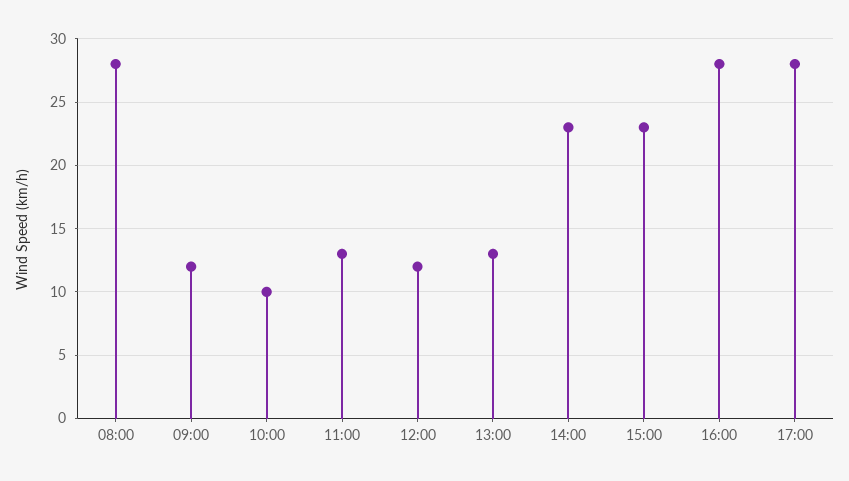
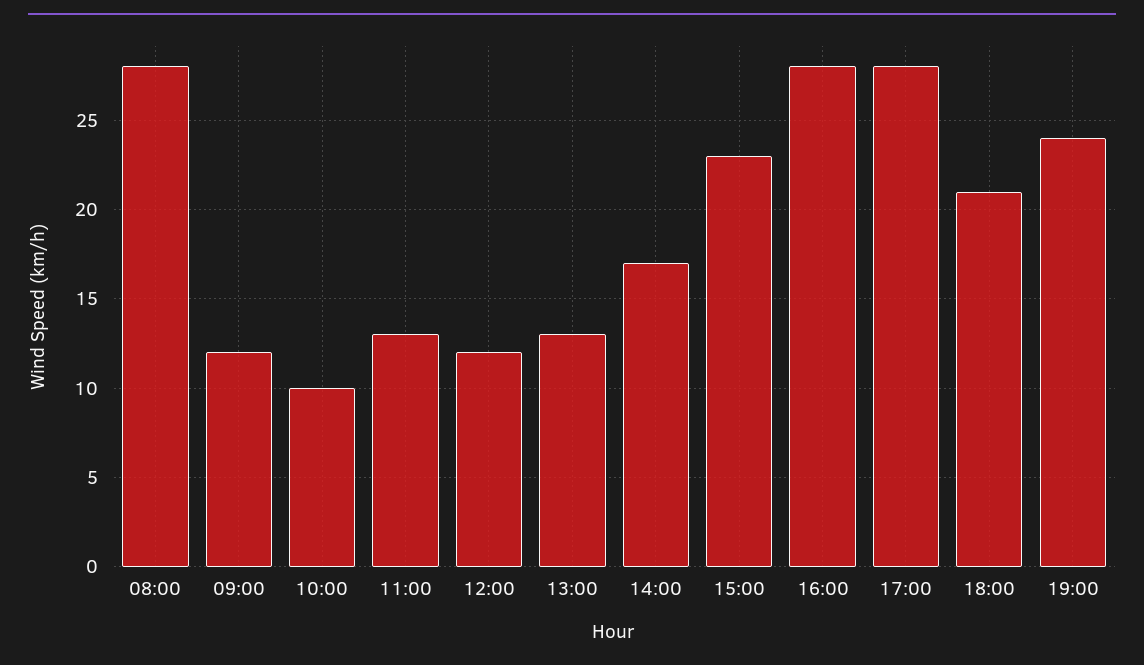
14:00: 23 -> 17
18:00: none -> 21
19:00: none -> 24

